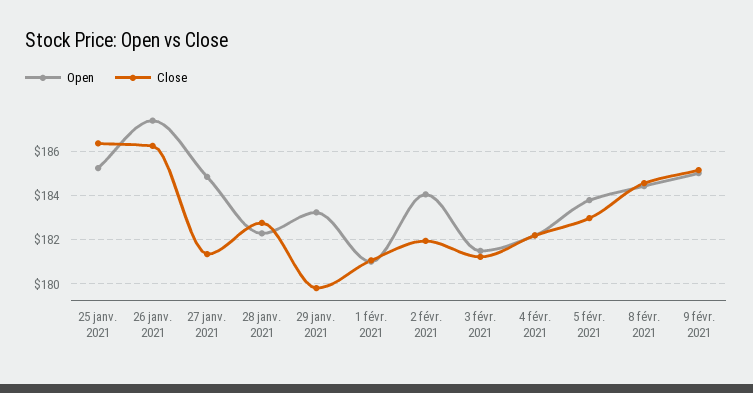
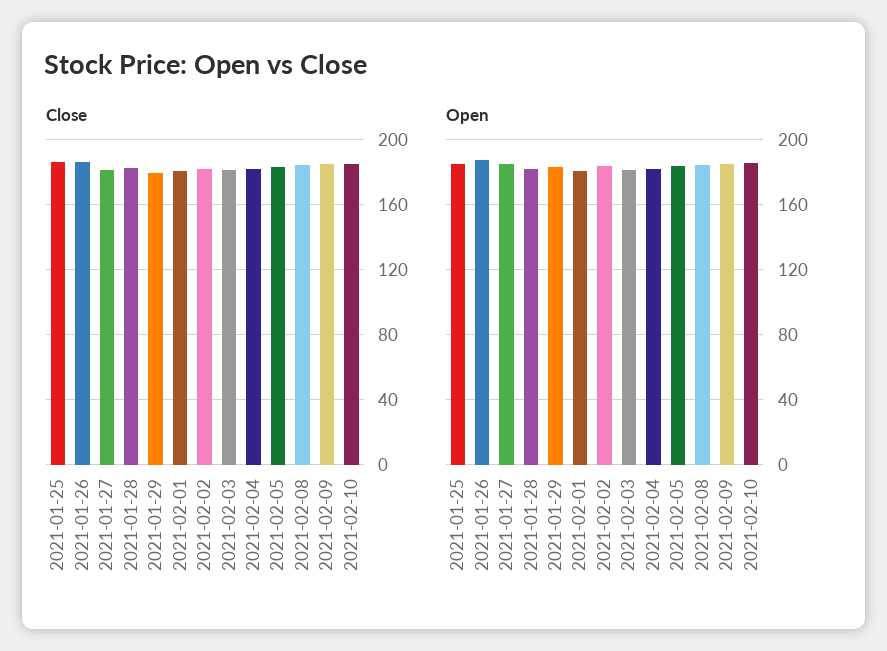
Close, 2021-02-10: none -> 185
Open, 2021-02-10: none -> 185

